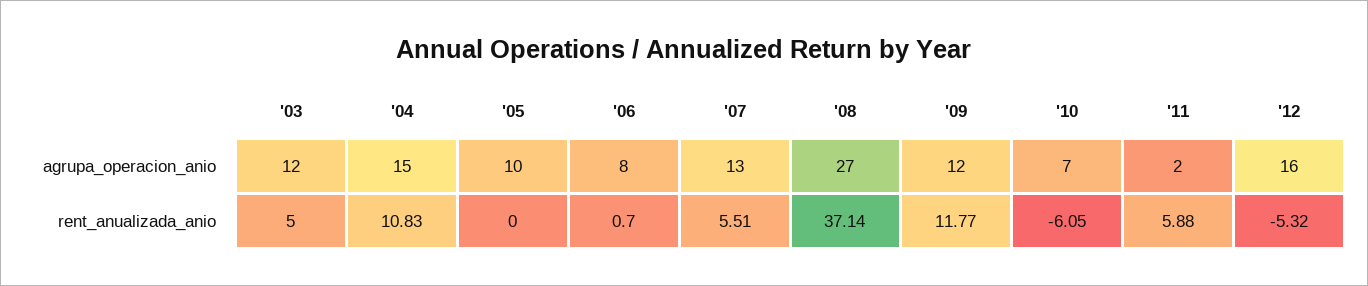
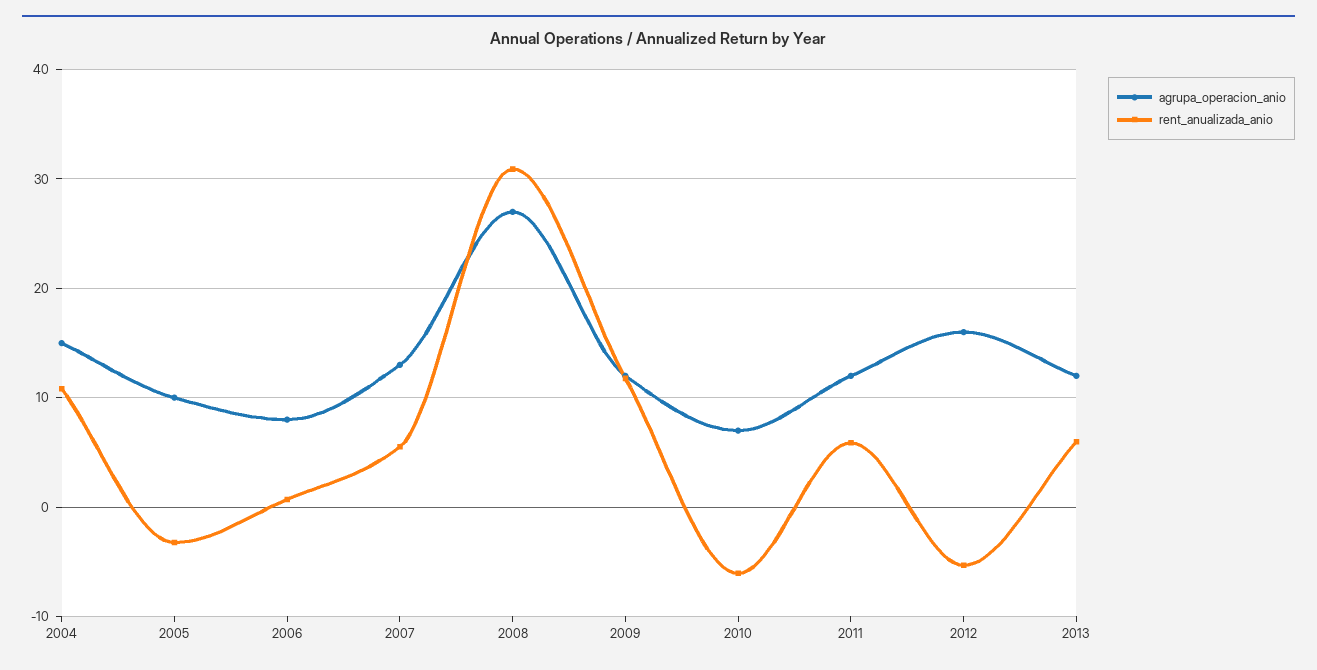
agrupa_operacion_anio, '03: 12 -> none
agrupa_operacion_anio, '11: 2 -> 12
rent_anualizada_anio, '03: 5 -> none
rent_anualizada_anio, '05: 0 -> -3
rent_anualizada_anio, '08: 37.14 -> 31
agrupa_operacion_anio, 2013: none -> 12
rent_anualizada_anio, 2013: none -> 6

